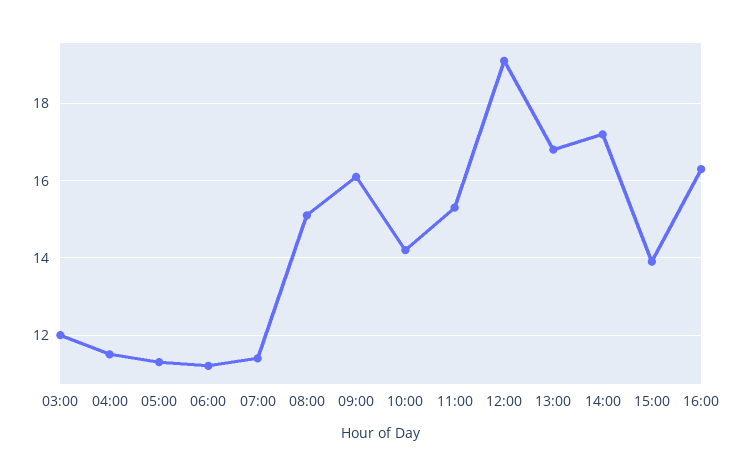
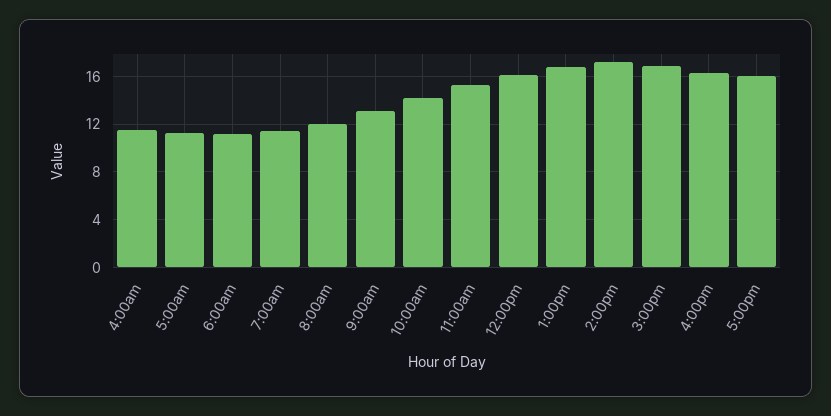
03:00: 12 -> none
08:00: 15 -> 12
09:00: 16 -> 13
12:00: 19 -> 16
15:00: 14 -> 17
5:00pm: none -> 16

